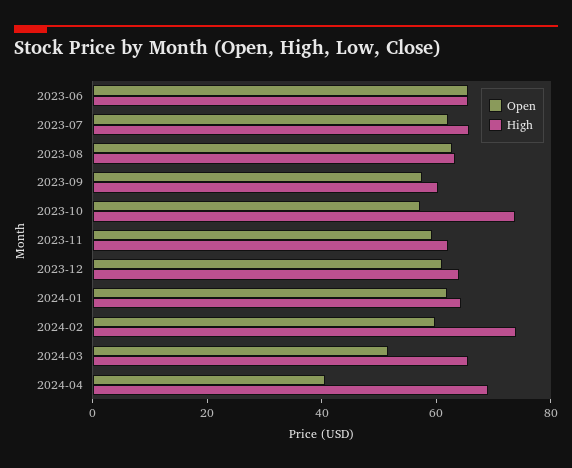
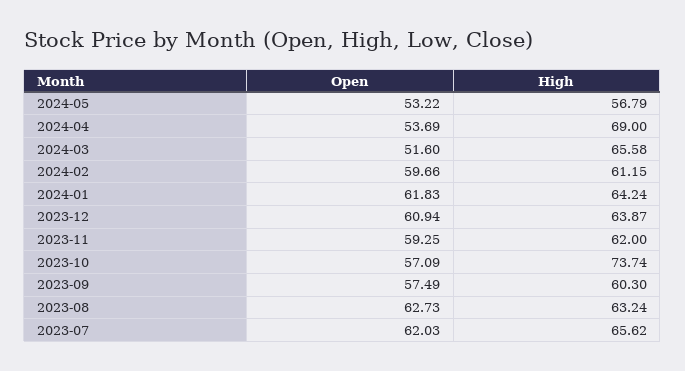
Open, 2023-06: 65 -> none
High, 2023-06: 65 -> none
High, 2024-02: 75 -> 61.15
Open, 2024-04: 40 -> 53.69
Open, 2024-05: none -> 53.22
High, 2024-05: none -> 56.79

